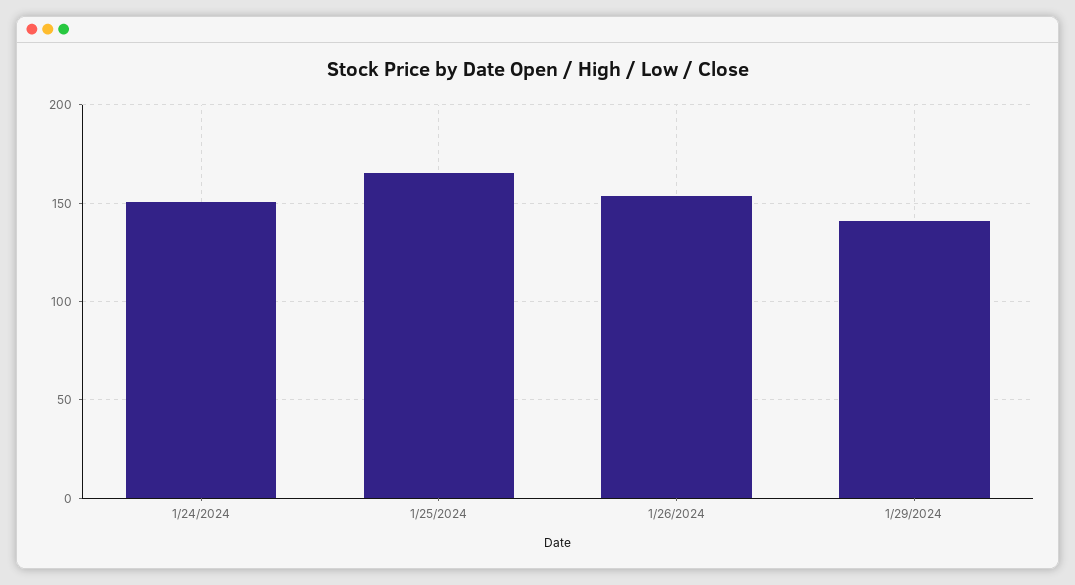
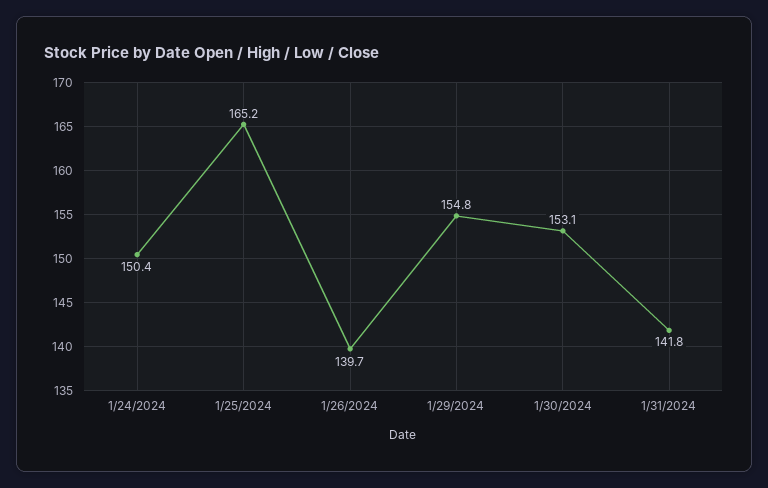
1/26/2024: 155 -> 139.7
1/29/2024: 140 -> 154.8
1/30/2024: none -> 153.1
1/31/2024: none -> 141.8

